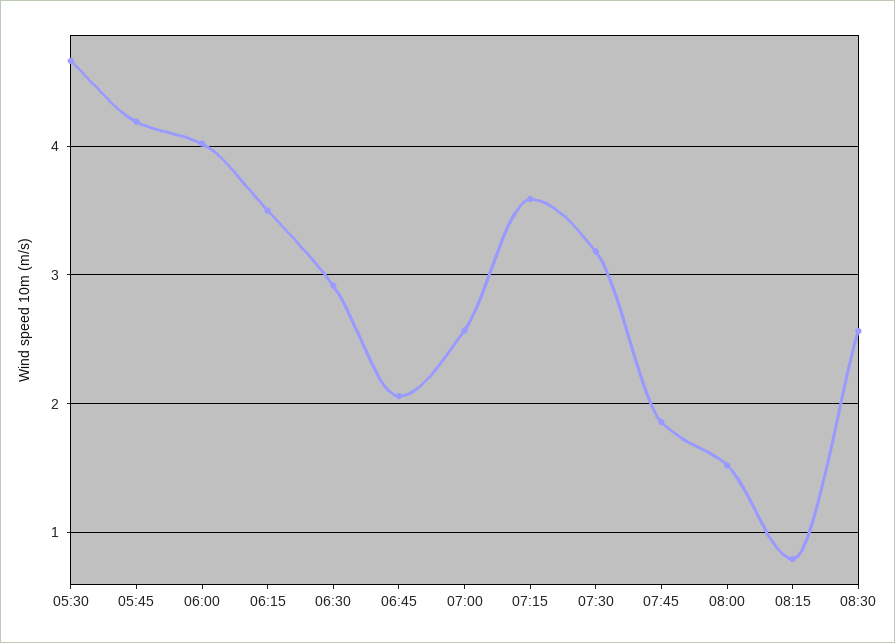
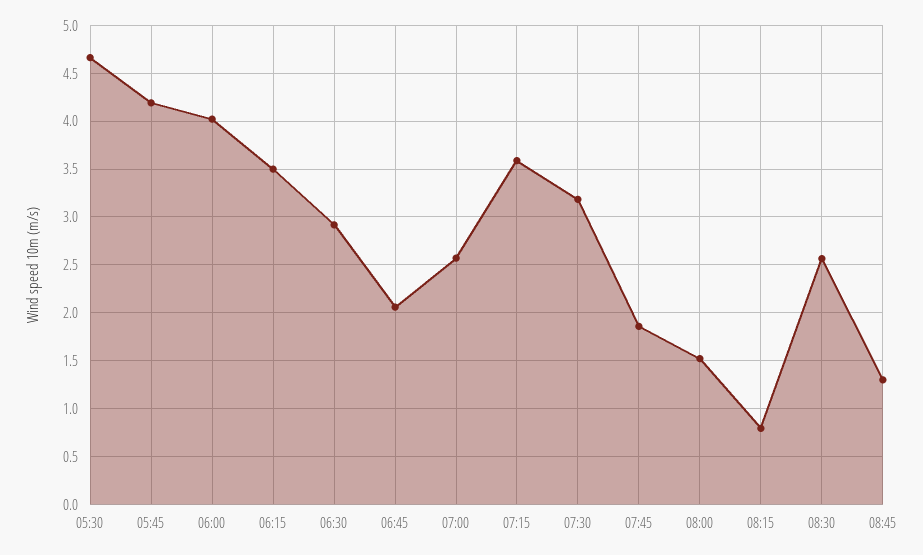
08:45: none -> 1.3

